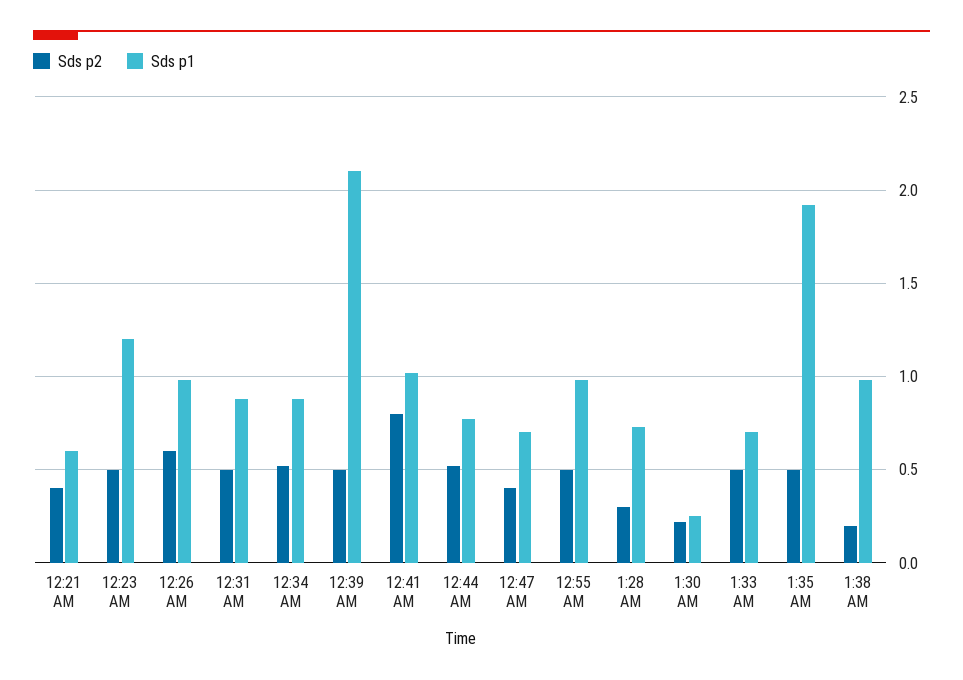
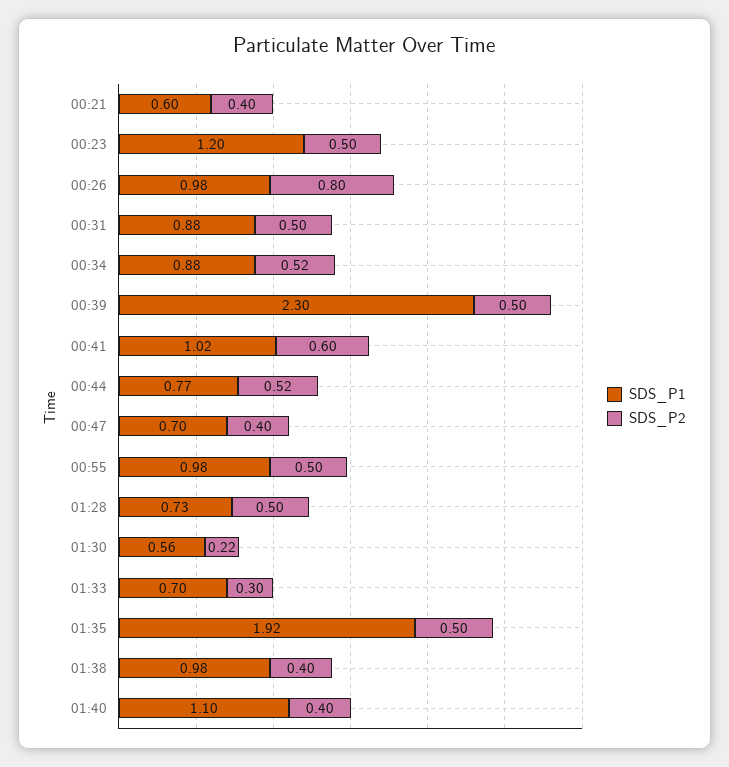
Sds p2, 12:26 AM: 0.6 -> 0.8
Sds p1, 12:39 AM: 2.1 -> 2.3
Sds p2, 12:41 AM: 0.8 -> 0.6
Sds p2, 1:28 AM: 0.3 -> 0.5
Sds p1, 1:30 AM: 0.25 -> 0.56
Sds p2, 1:33 AM: 0.5 -> 0.3
Sds p2, 1:38 AM: 0.2 -> 0.4
Sds p1, 01:40: none -> 1.1
Sds p2, 01:40: none -> 0.4

